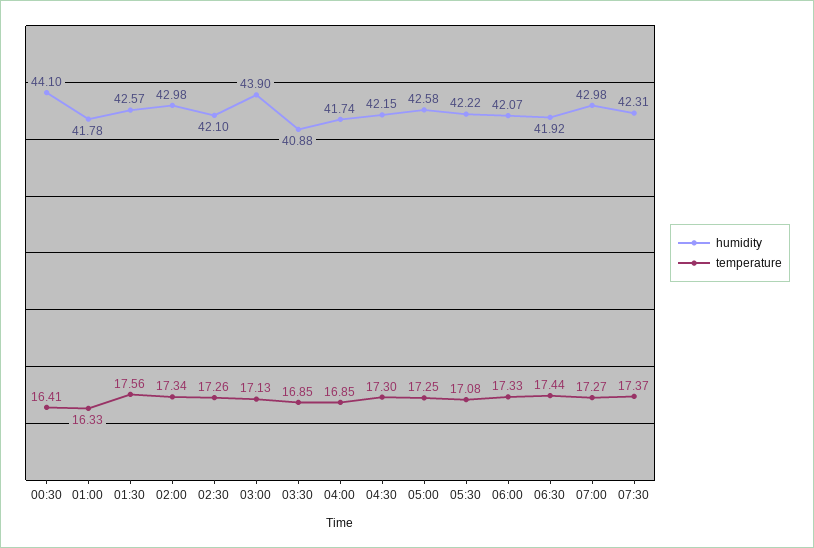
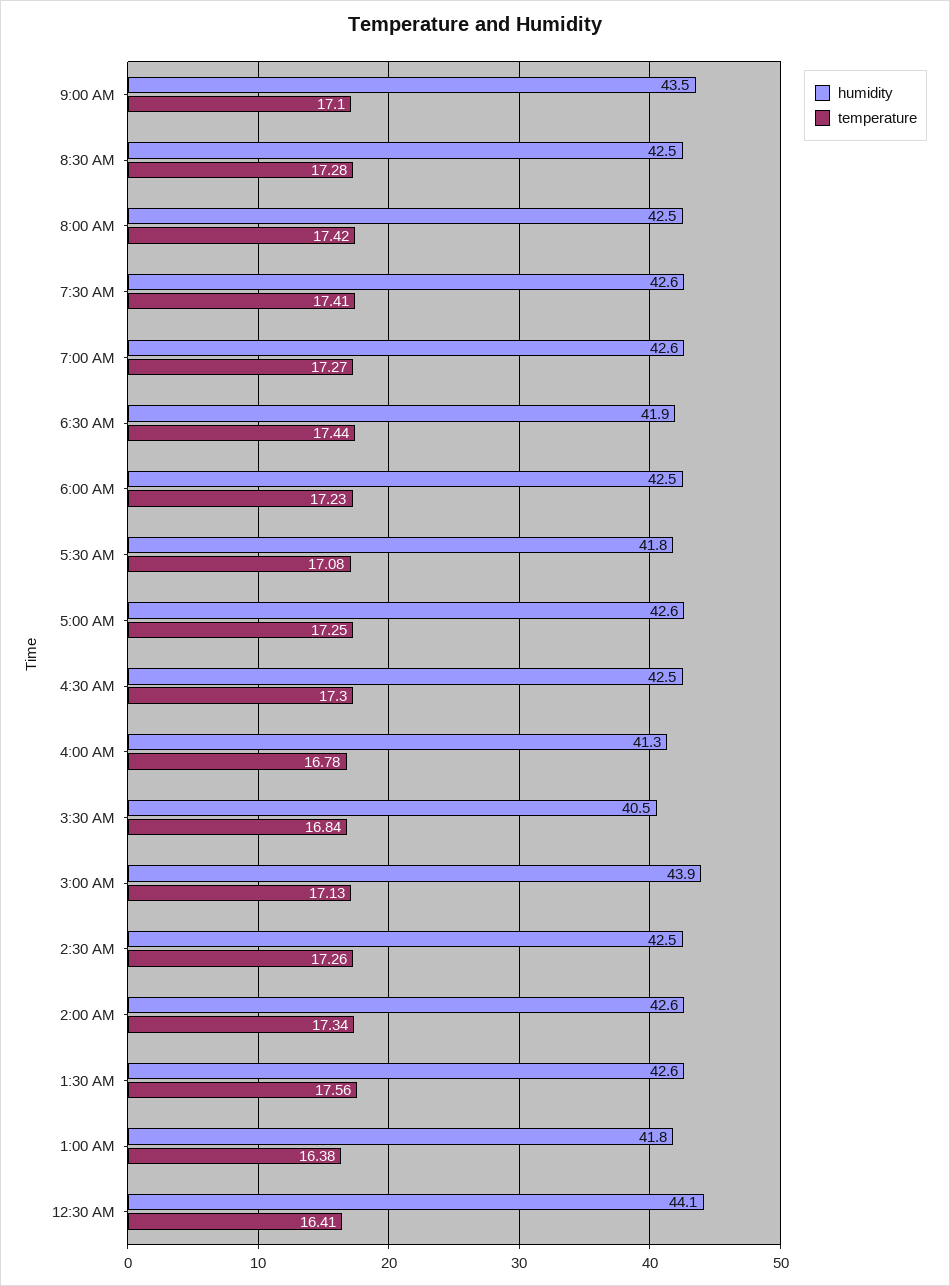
temperature, 01:00: 16.33 -> 16.38
humidity, 02:00: 42.98 -> 42.6
humidity, 02:30: 42.1 -> 42.5
humidity, 03:30: 40.88 -> 40.5
temperature, 03:30: 16.85 -> 16.84
humidity, 04:00: 41.74 -> 41.3
temperature, 04:00: 16.85 -> 16.78
humidity, 04:30: 42.15 -> 42.5
humidity, 05:30: 42.22 -> 41.8
humidity, 06:00: 42.07 -> 42.5
temperature, 06:00: 17.33 -> 17.23
humidity, 07:00: 42.98 -> 42.6
humidity, 07:30: 42.31 -> 42.6
temperature, 07:30: 17.37 -> 17.41
humidity, 9:00 AM: none -> 43.5
temperature, 9:00 AM: none -> 17.1
humidity, 8:30 AM: none -> 42.5
temperature, 8:30 AM: none -> 17.28
humidity, 8:00 AM: none -> 42.5
temperature, 8:00 AM: none -> 17.42

